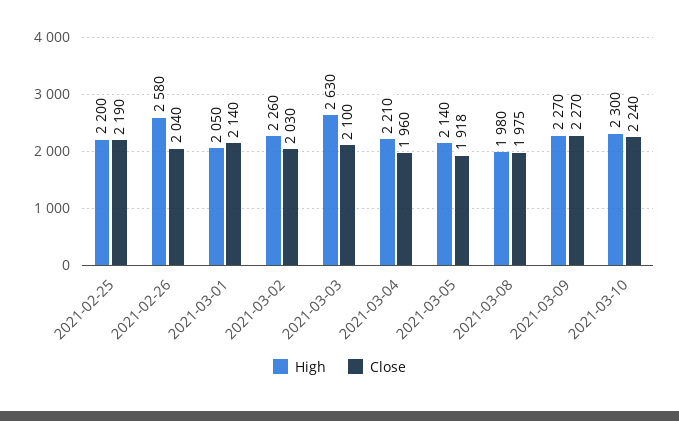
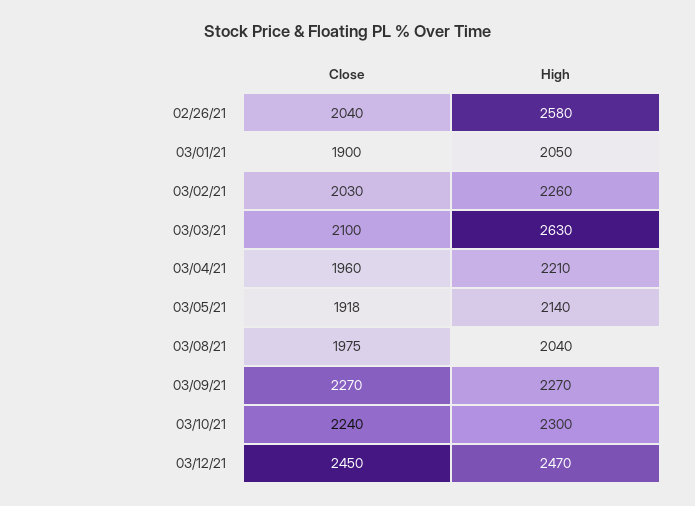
High, 2021-02-25: 2200 -> none
Close, 2021-02-25: 2190 -> none
Close, 2021-03-01: 2140 -> 1900
High, 2021-03-08: 1980 -> 2040
Close, 03/12/21: none -> 2450
High, 03/12/21: none -> 2470

